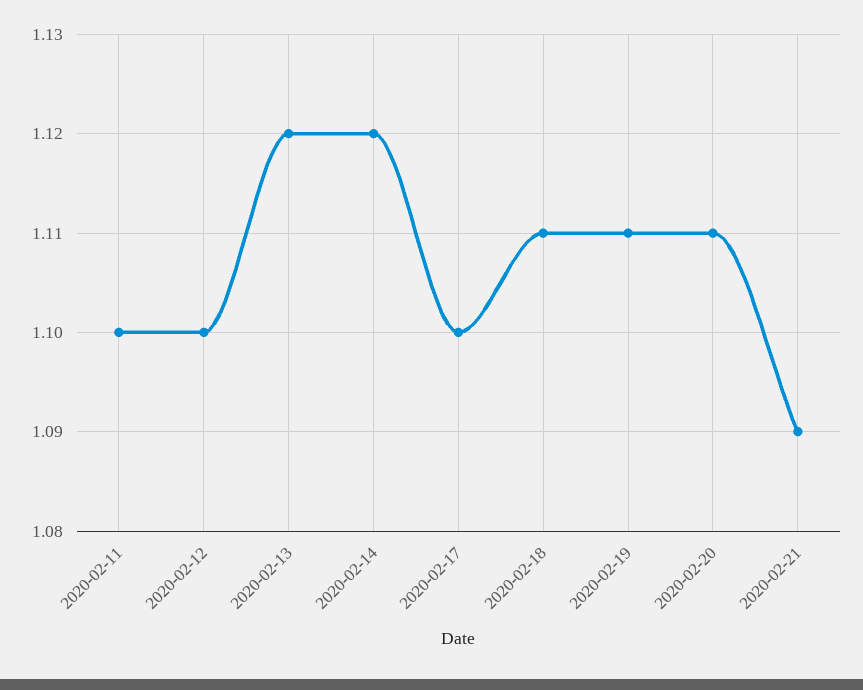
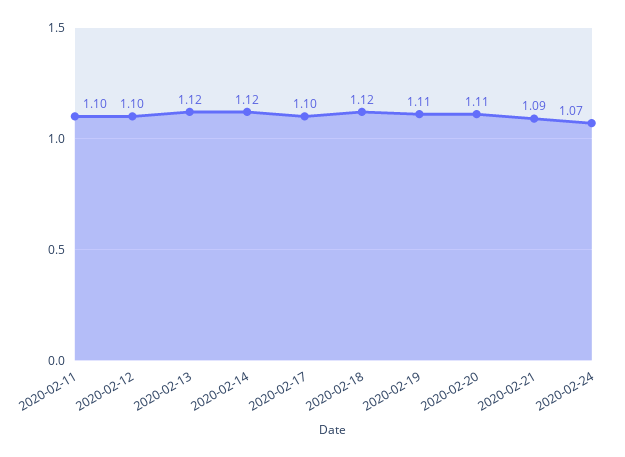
2020-02-18: 1.11 -> 1.12
2020-02-24: none -> 1.07

